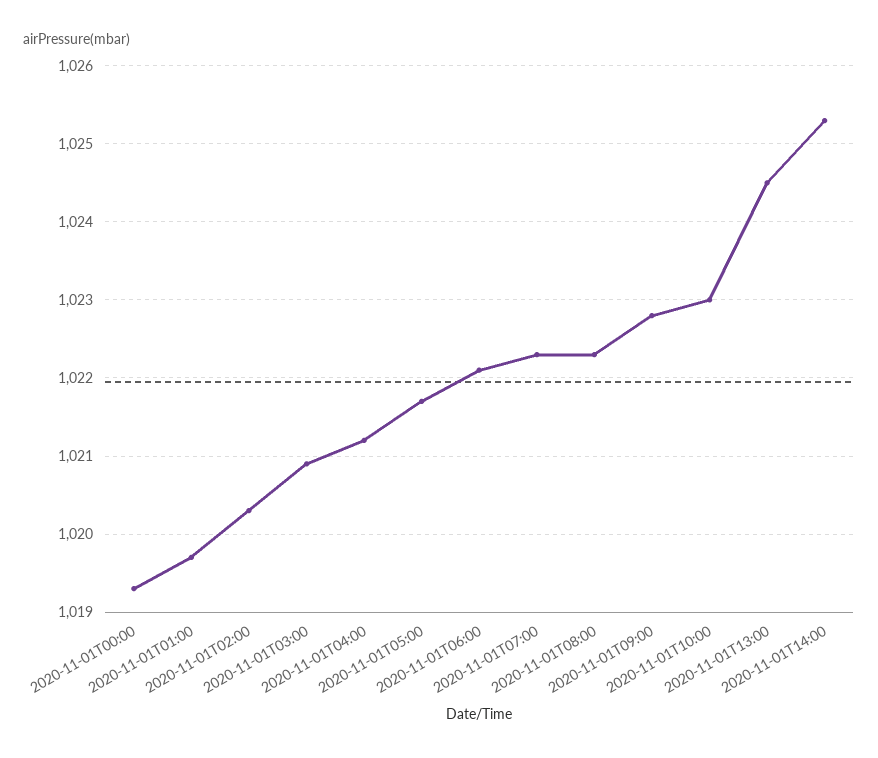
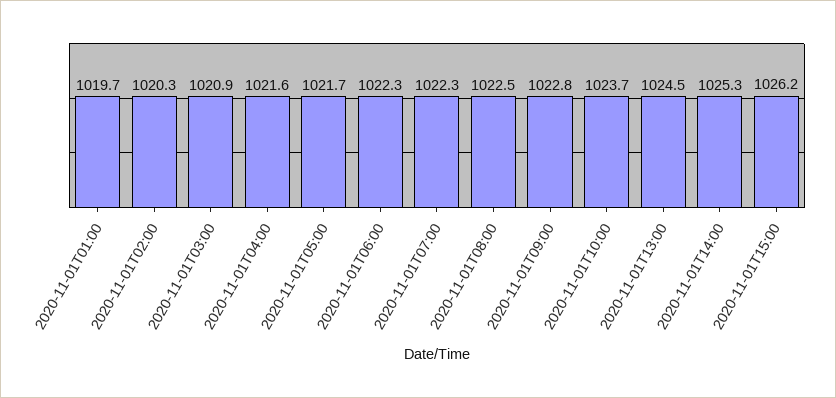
2020-11-01T00:00: 1019.3 -> none
2020-11-01T04:00: 1021.2 -> 1021.6
2020-11-01T06:00: 1022.1 -> 1022.3
2020-11-01T08:00: 1022.3 -> 1022.5
2020-11-01T10:00: 1023 -> 1023.7
2020-11-01T15:00: none -> 1026.2

